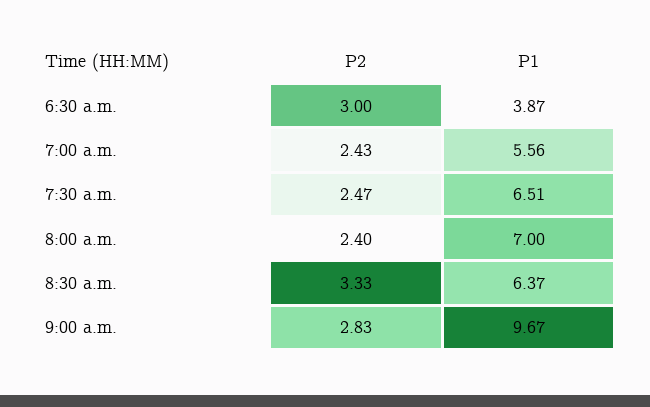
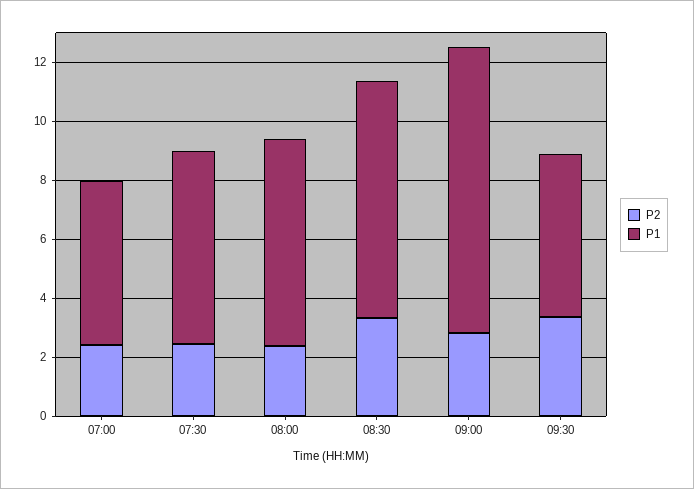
P2, 6:30 a.m.: 3 -> none
P1, 6:30 a.m.: 3.87 -> none
P1, 8:30 a.m.: 6.37 -> 8
P2, 09:30: none -> 3.5
P1, 09:30: none -> 5.5

